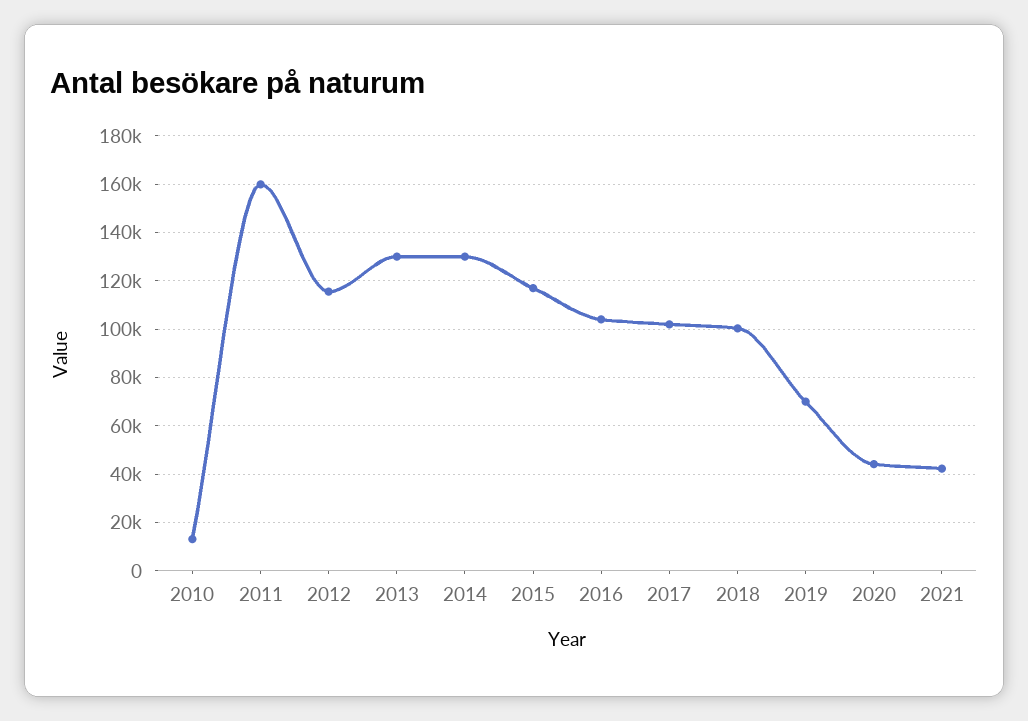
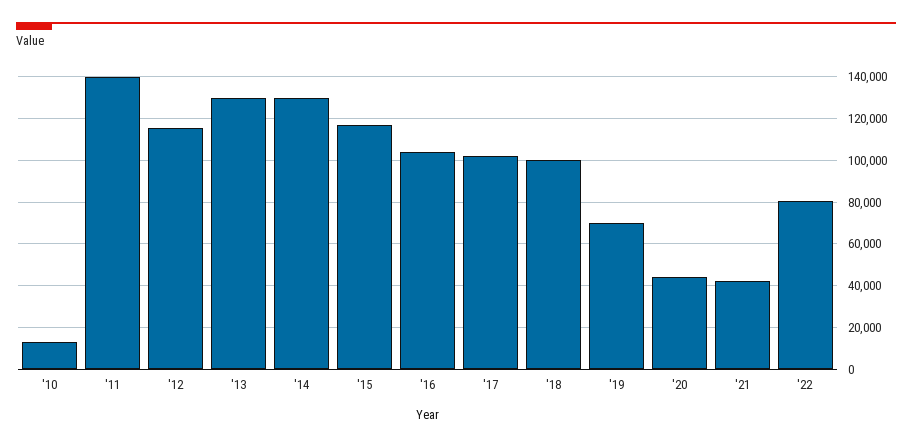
2011: 160000 -> 140000
'22: none -> 80000

